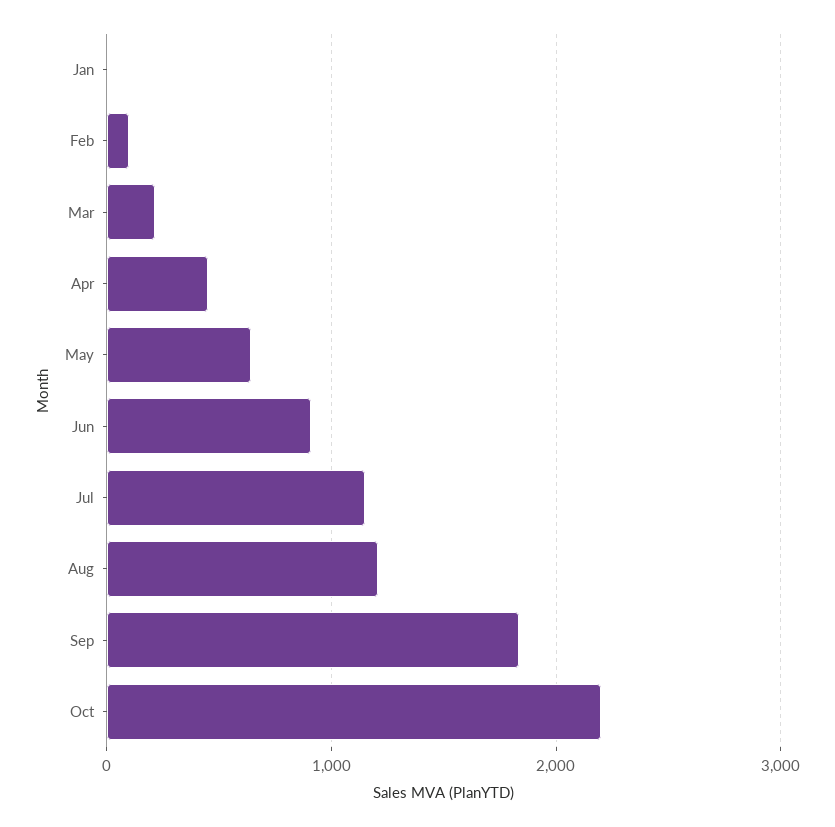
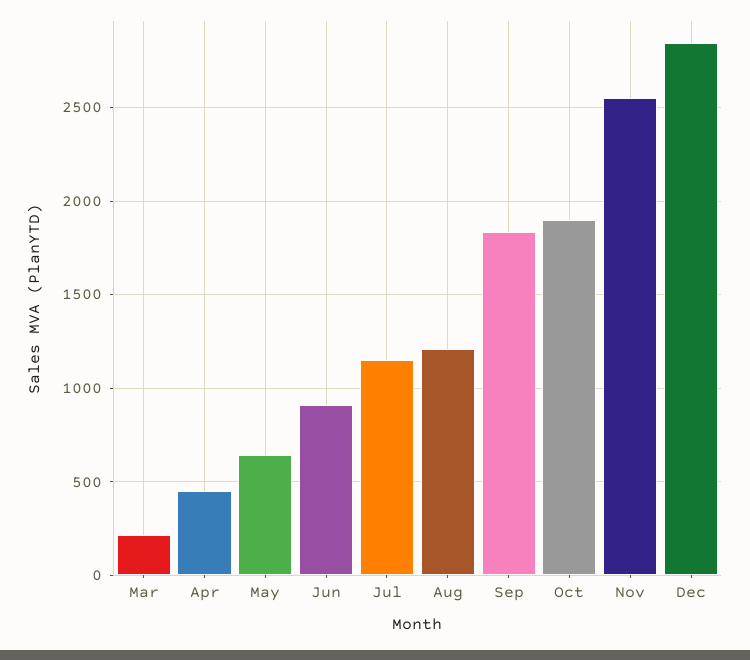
Jan: 0 -> none
Feb: 100 -> none
Oct: 2200 -> 1900
Nov: none -> 2550
Dec: none -> 2850

